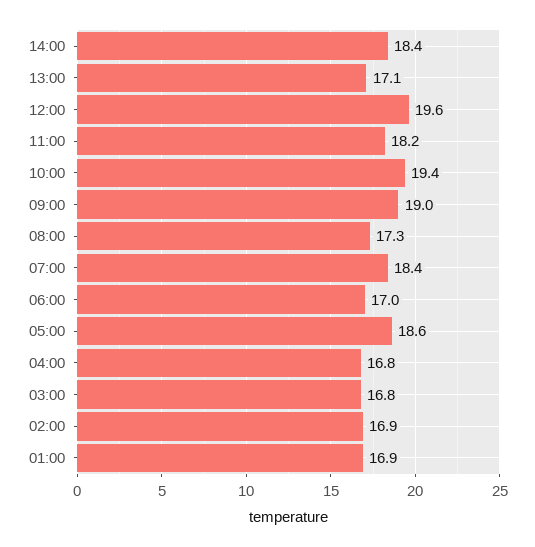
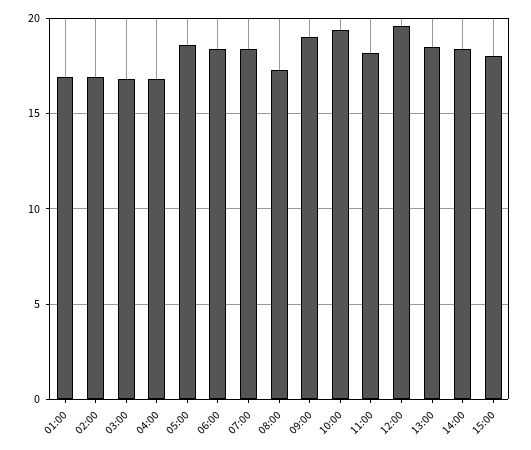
13:00: 17.1 -> 18.5
06:00: 17 -> 18.5
15:00: none -> 18

